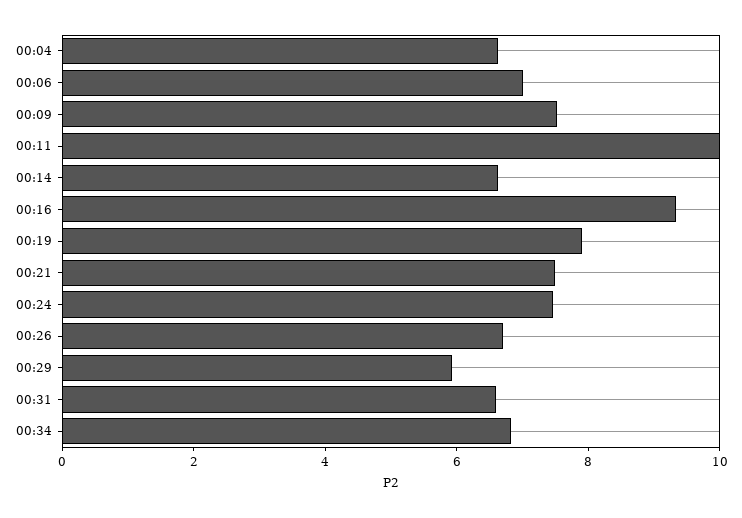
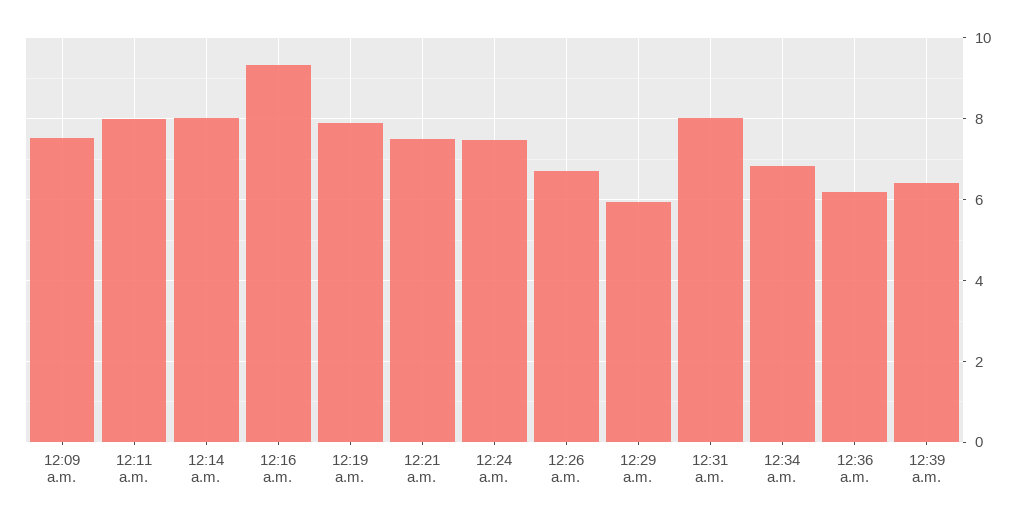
00:04: 6.5 -> none
00:06: 7 -> none
00:11: 10 -> 8
00:14: 6.5 -> 8
00:31: 6.5 -> 8
12:36 a.m.: none -> 6.2
12:39 a.m.: none -> 6.4

